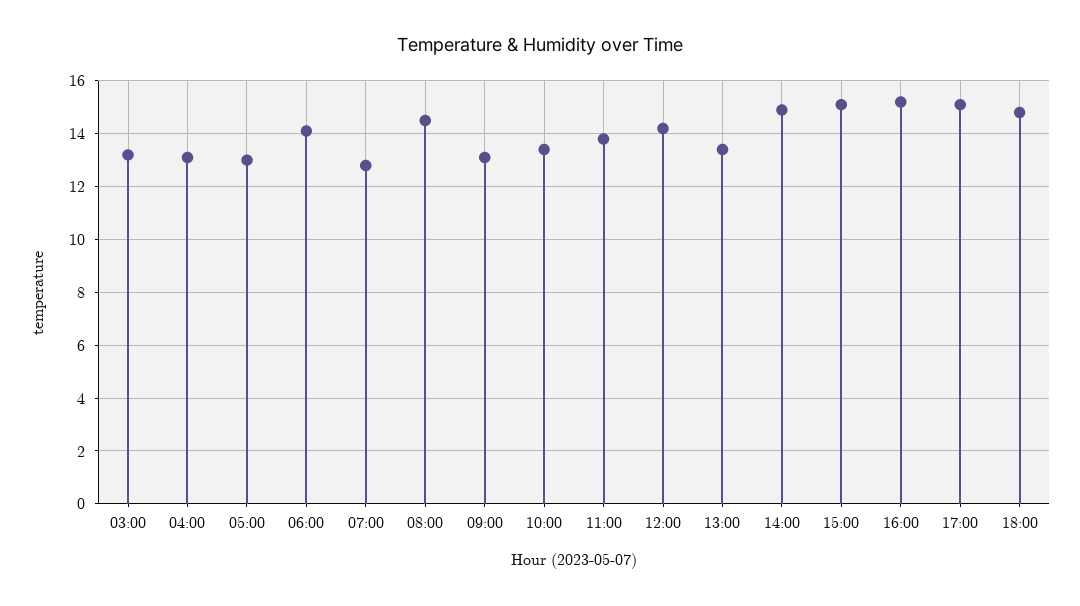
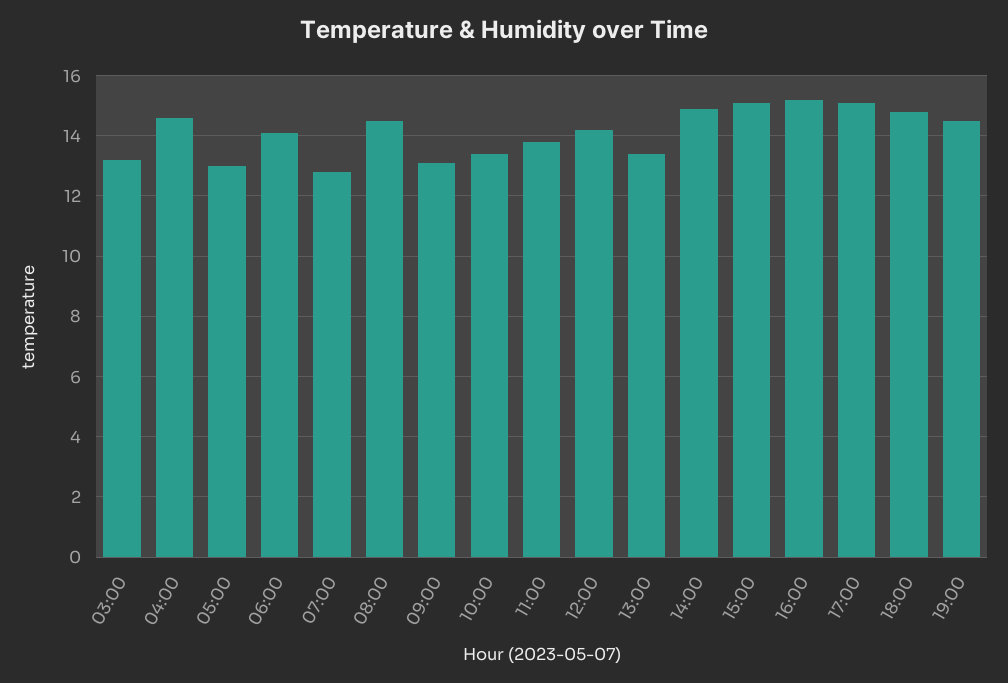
04:00: 13 -> 14.5
19:00: none -> 14.5

